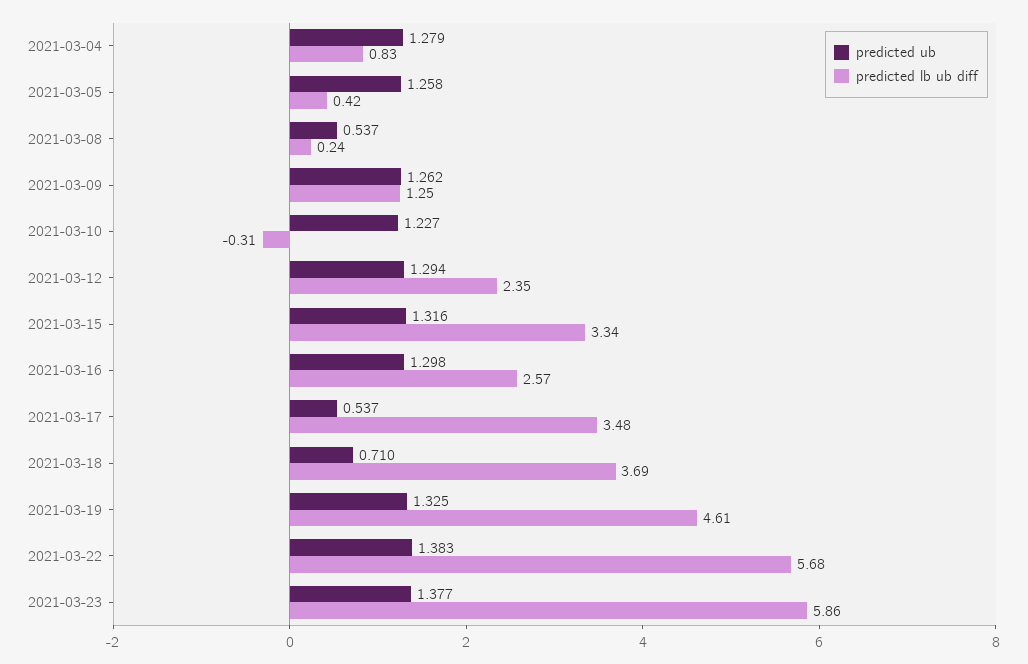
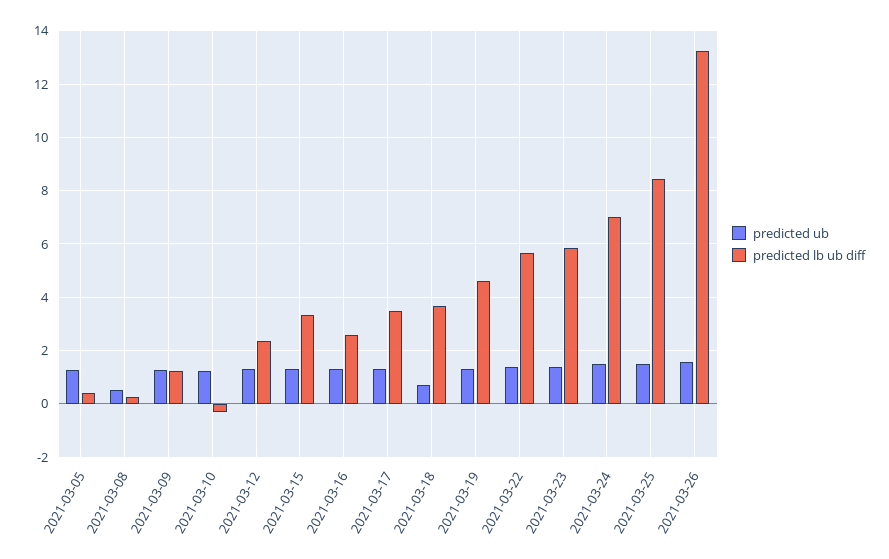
predicted ub, 2021-03-04: 1.279 -> none
predicted lb ub diff, 2021-03-04: 0.83 -> none
predicted ub, 2021-03-17: 0.537 -> 1.25
predicted ub, 2021-03-24: none -> 1.5
predicted lb ub diff, 2021-03-24: none -> 7
predicted ub, 2021-03-25: none -> 1.5
predicted lb ub diff, 2021-03-25: none -> 8.5
predicted ub, 2021-03-26: none -> 1.5
predicted lb ub diff, 2021-03-26: none -> 13.25

